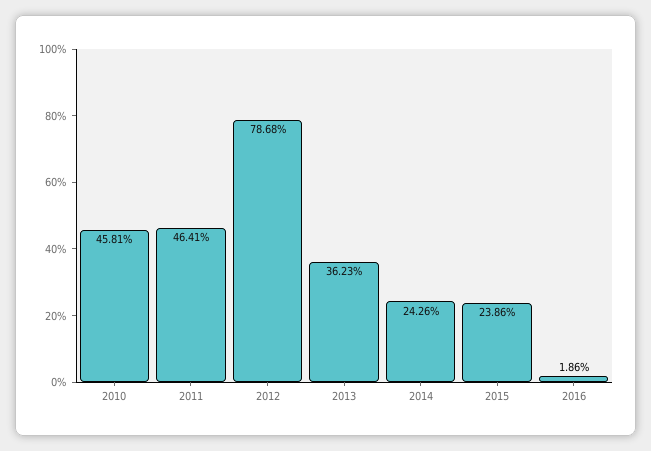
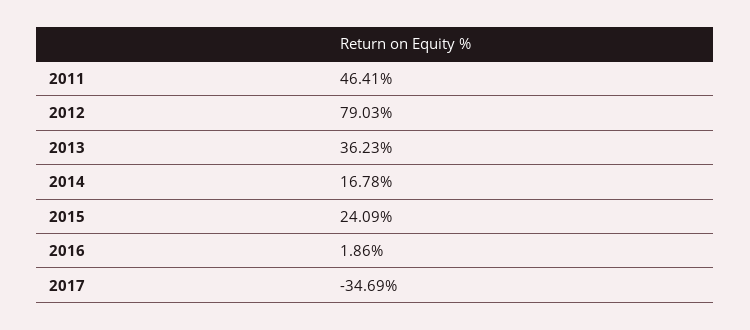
2010: 45.81 -> none
2012: 78.68 -> 79.03
2014: 24.26 -> 16.78
2015: 23.86 -> 24.09
2017: none -> -34.69

